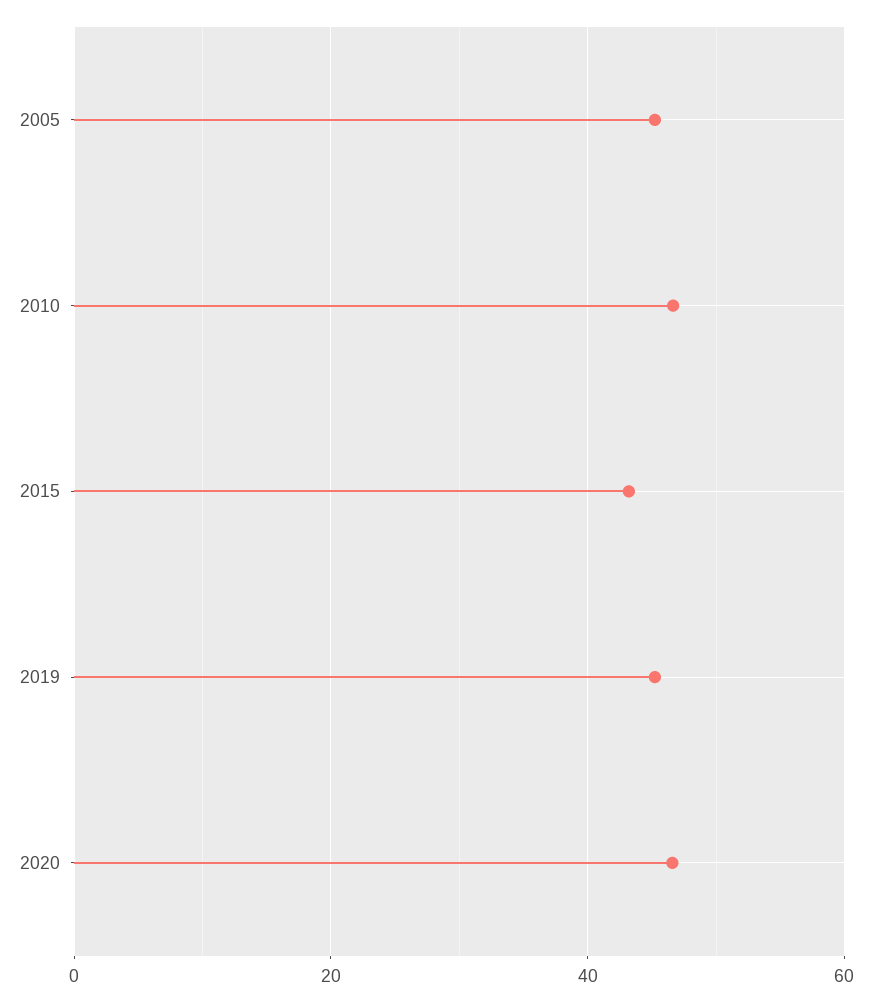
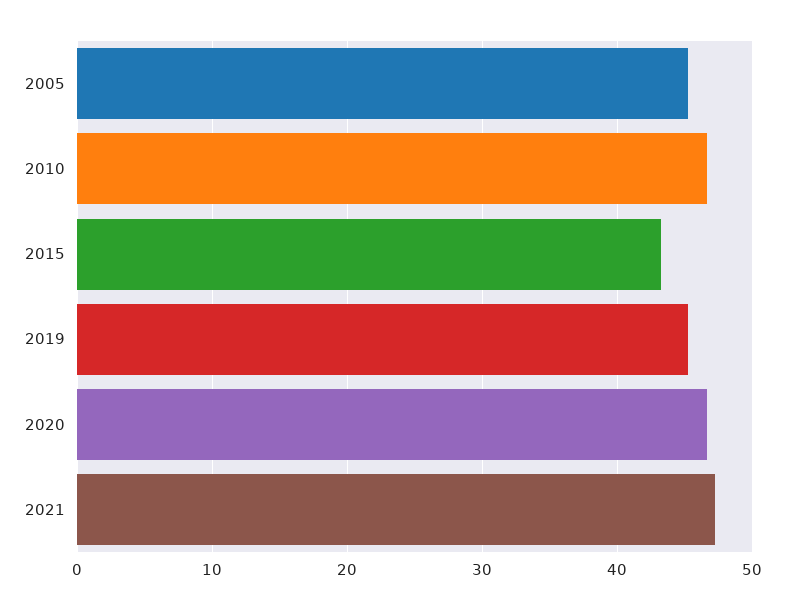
2021: none -> 47

